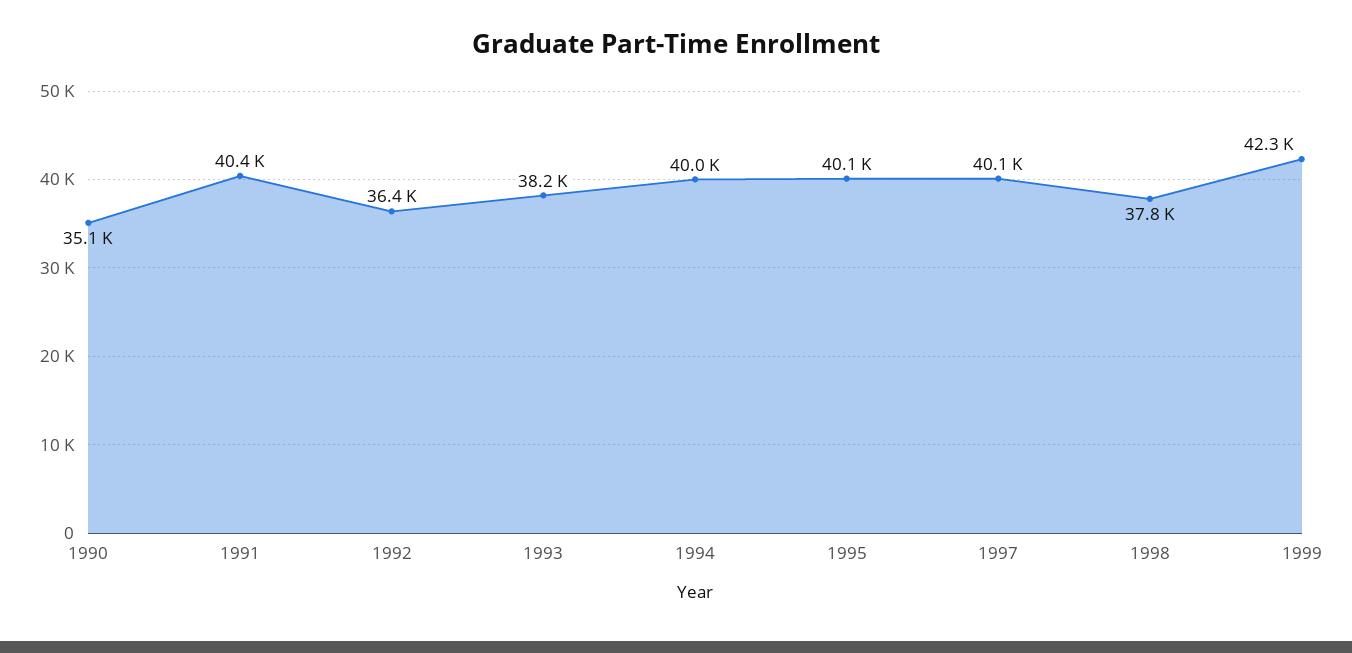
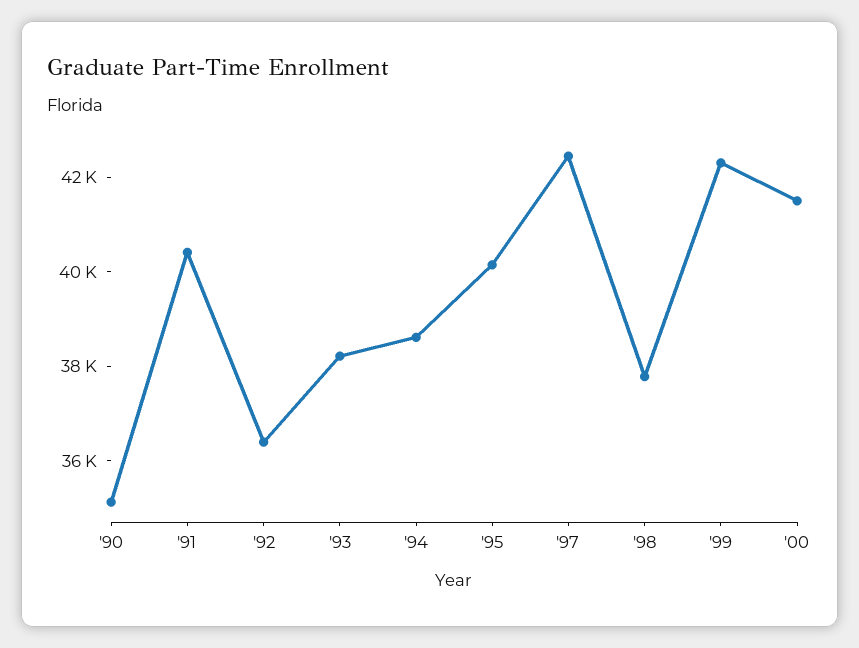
1994: 40000 -> 38500
1997: 40100 -> 42500
'00: none -> 41500

